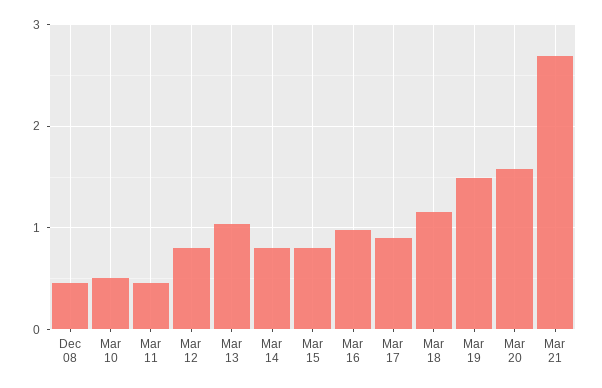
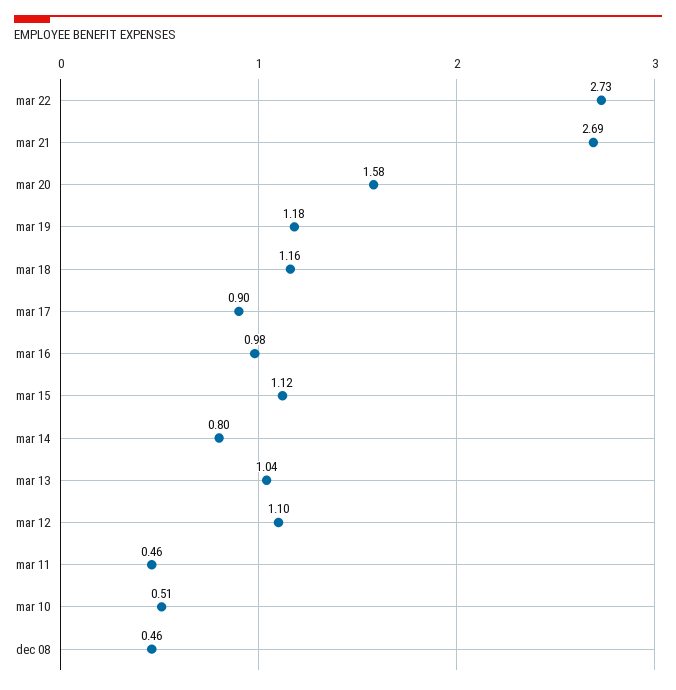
Mar 12: 0.8 -> 1.1
Mar 15: 0.8 -> 1.12
Mar 19: 1.5 -> 1.18
mar 22: none -> 2.73

